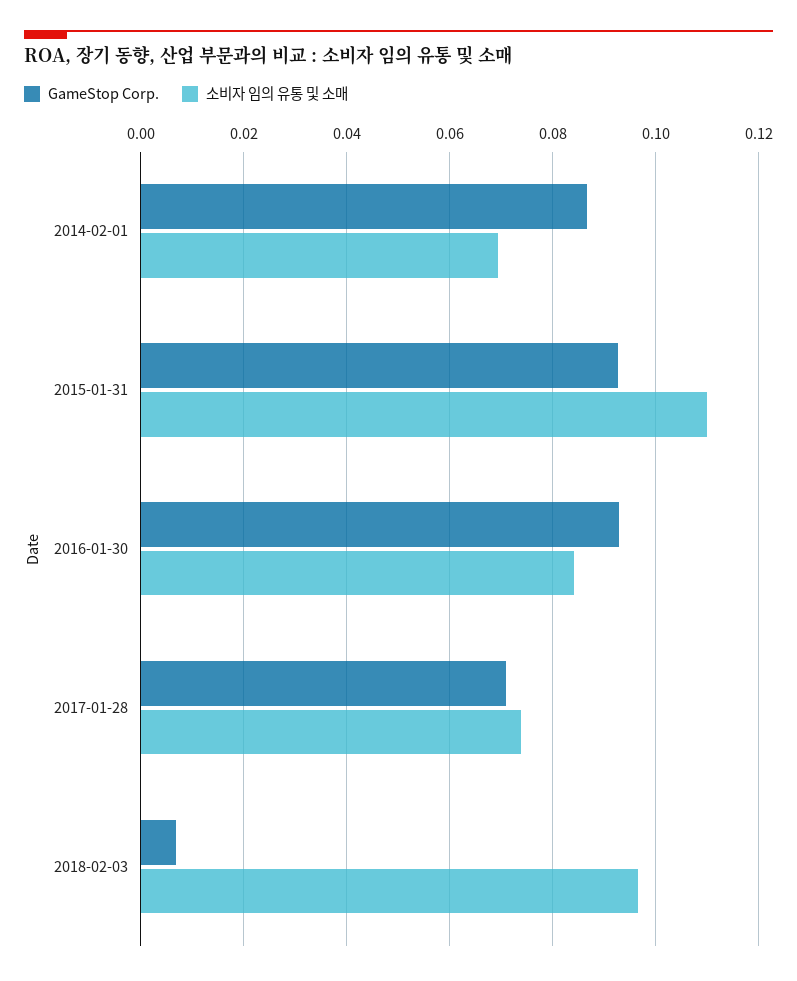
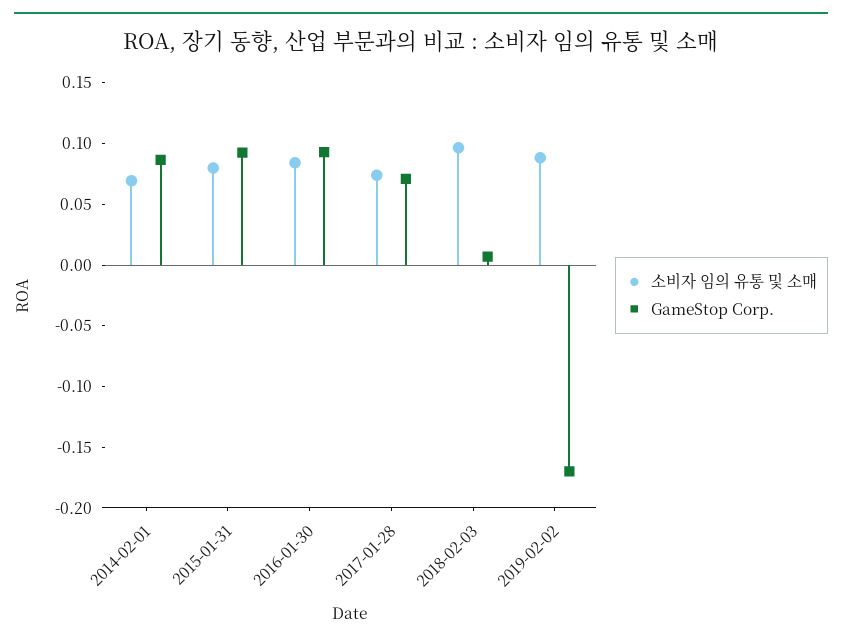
소비자 임의 유통 및 소매, 2015-01-31: 0.11 -> 0.08
소비자 임의 유통 및 소매, 2019-02-02: none -> 0.09
GameStop Corp., 2019-02-02: none -> -0.17

